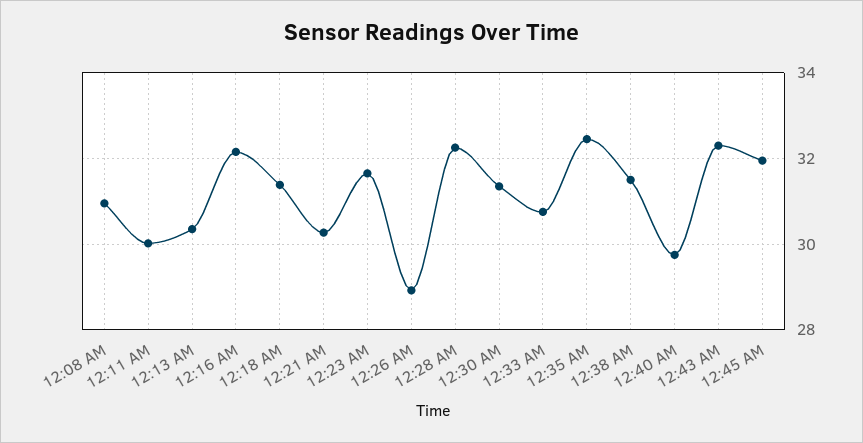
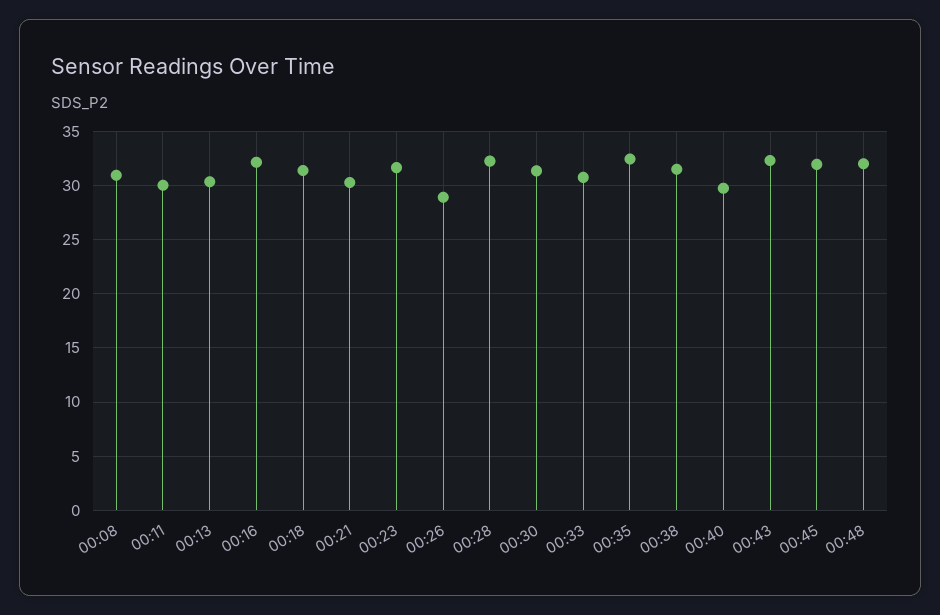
00:48: none -> 32

